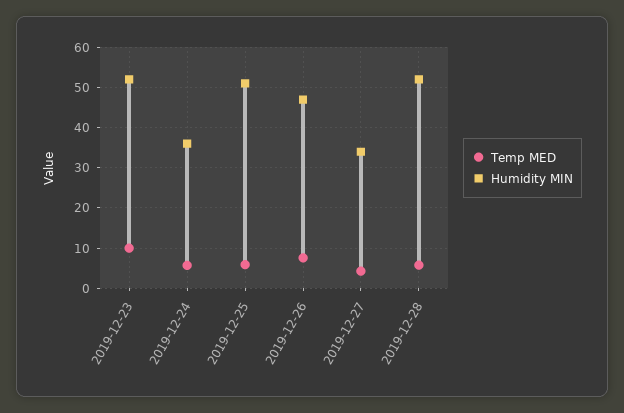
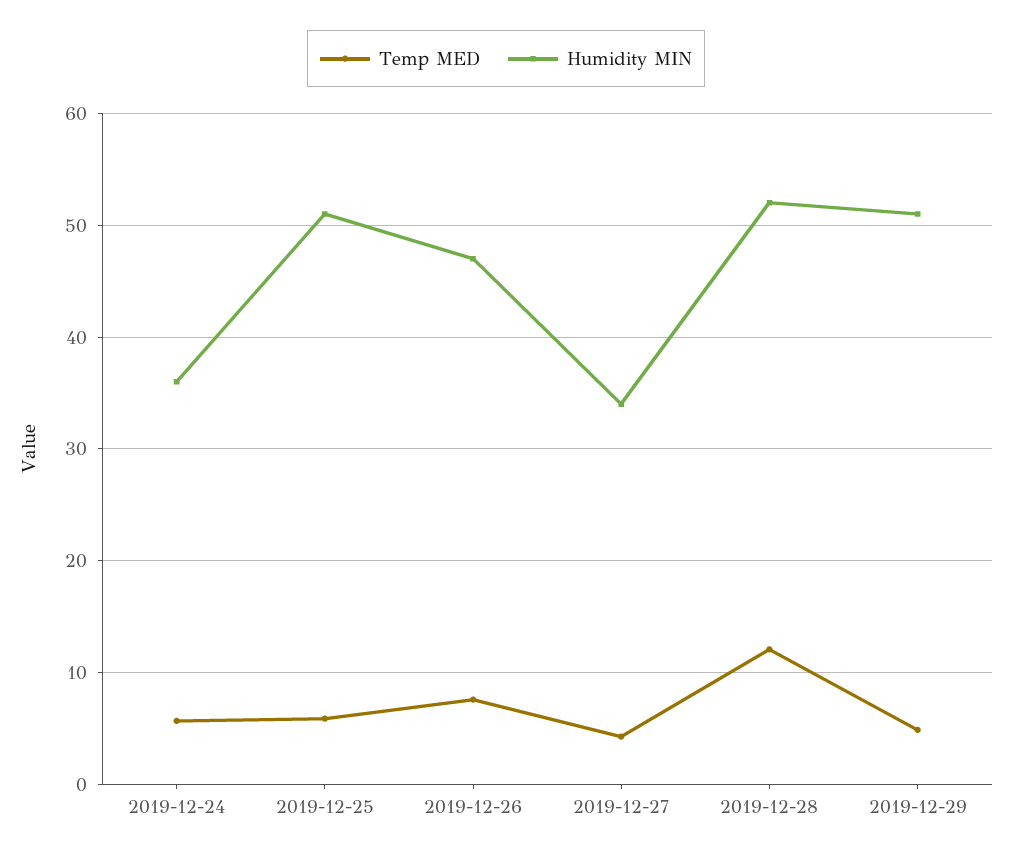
Temp MED, 2019-12-23: 10 -> none
Humidity MIN, 2019-12-23: 52 -> none
Temp MED, 2019-12-28: 6 -> 12
Temp MED, 2019-12-29: none -> 5
Humidity MIN, 2019-12-29: none -> 51

